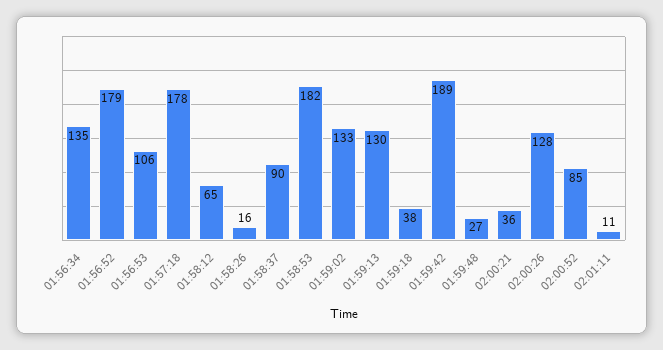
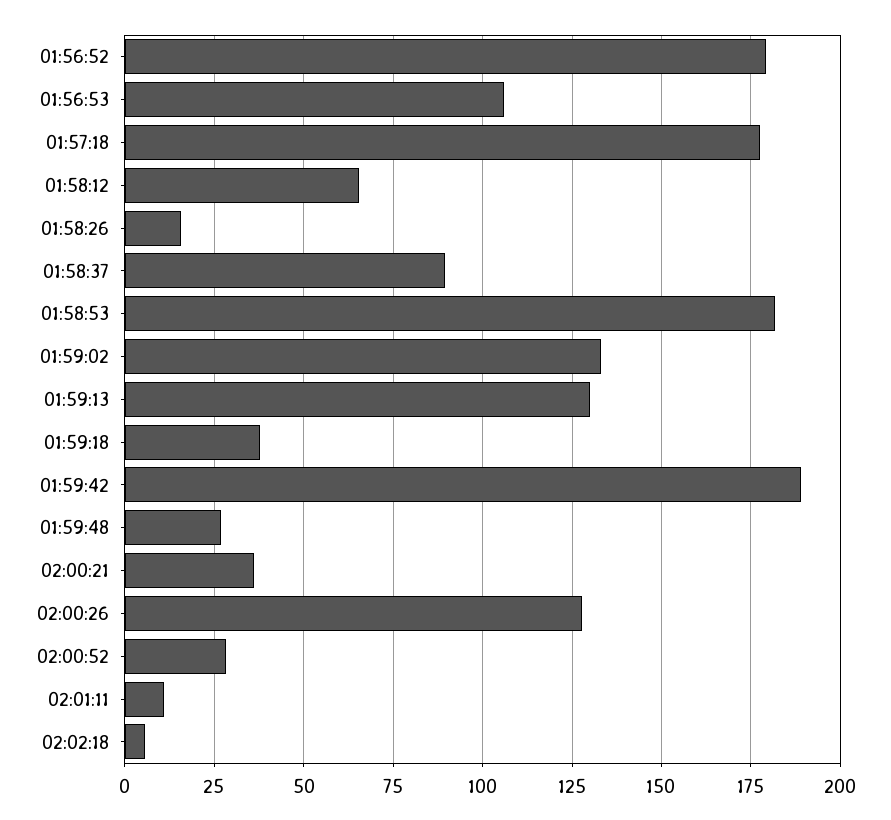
01:56:34: 135 -> none
02:00:52: 85 -> 27.5
02:02:18: none -> 5

